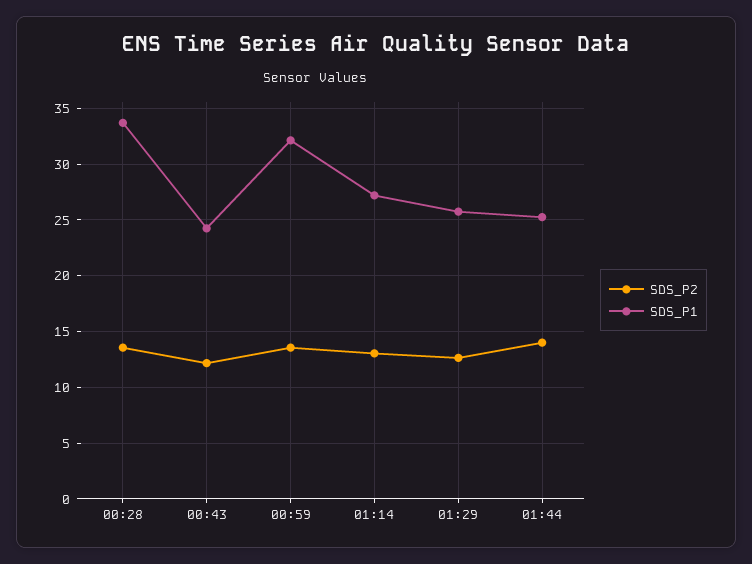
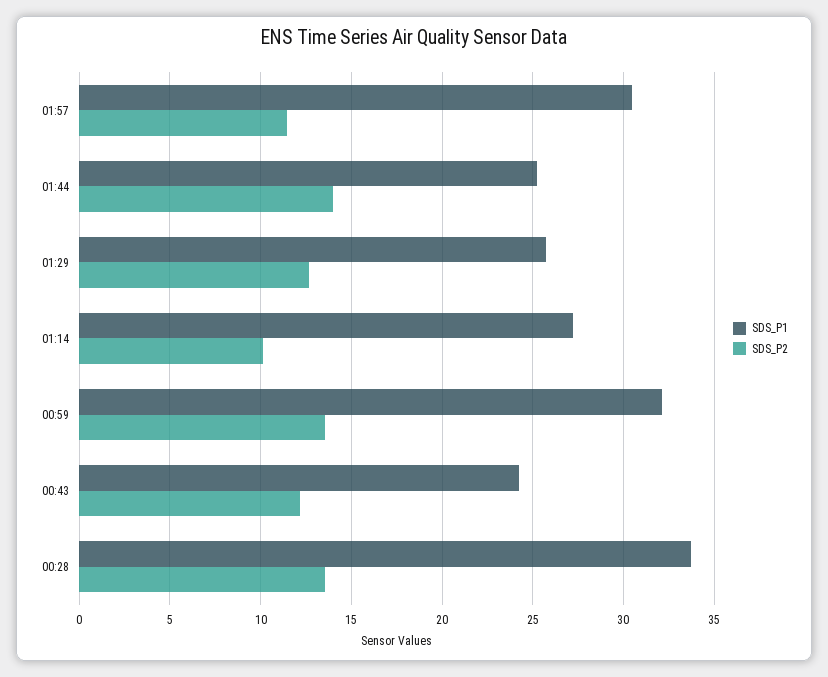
SDS_P2, 01:14: 13 -> 10
SDS_P1, 01:57: none -> 30.5
SDS_P2, 01:57: none -> 11.5

